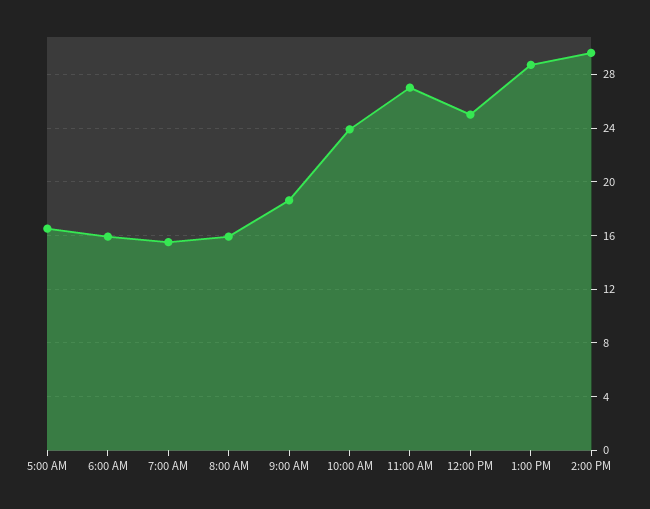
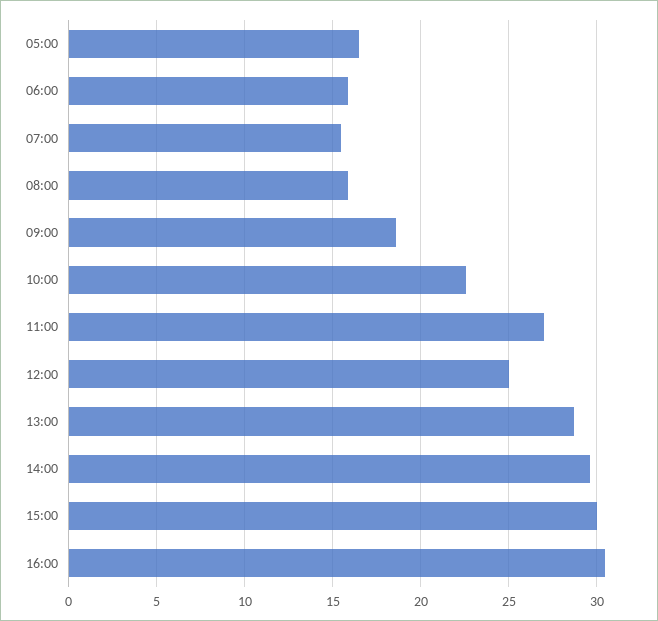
10:00 AM: 24 -> 22.5
15:00: none -> 30
16:00: none -> 30.5

